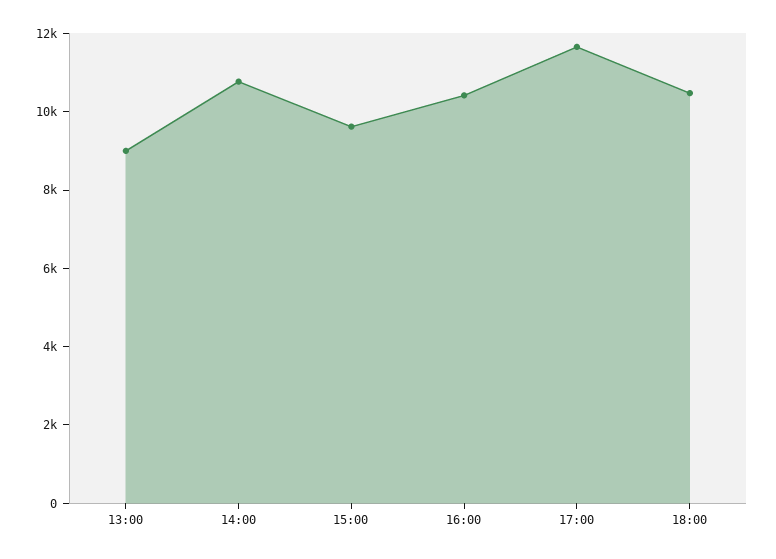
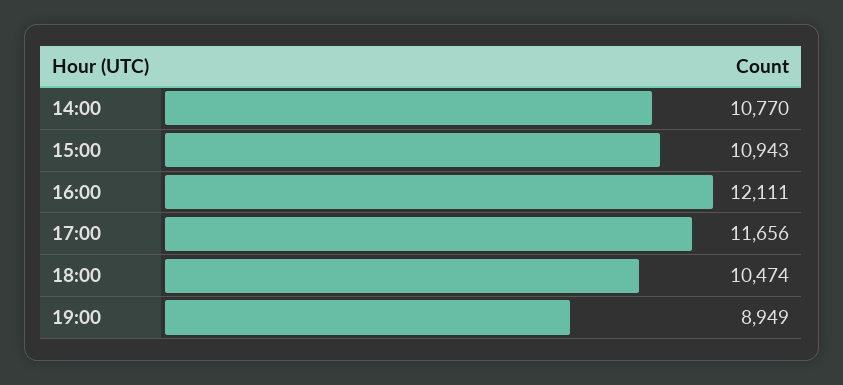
13:00: 9000 -> none
15:00: 9500 -> 10943
16:00: 10500 -> 12111
19:00: none -> 8949

